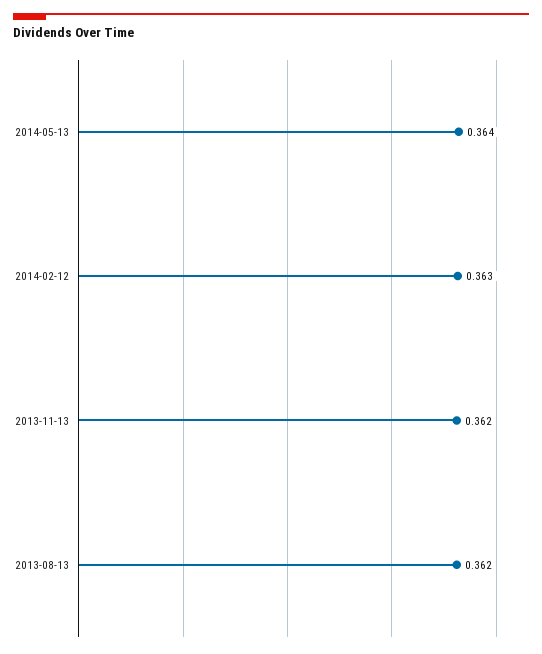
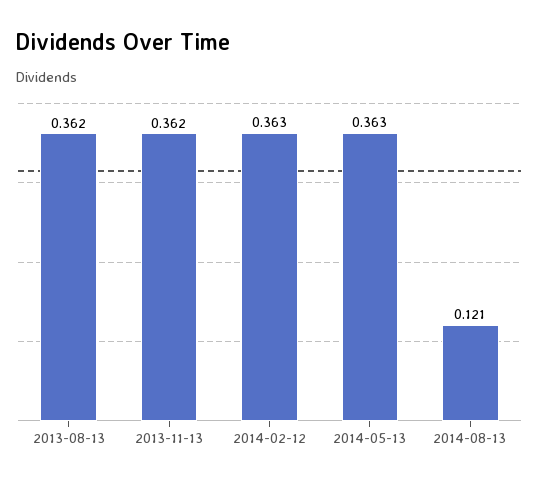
2014-05-13: 0.364 -> 0.363
2014-08-13: none -> 0.121

